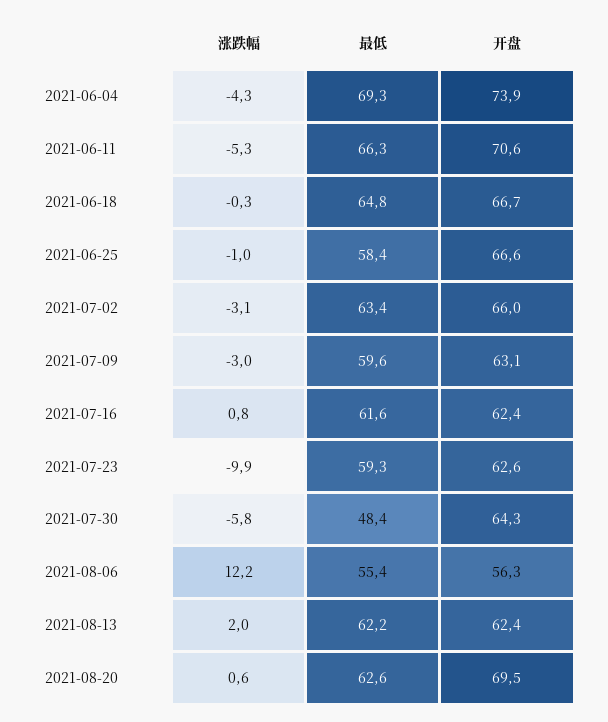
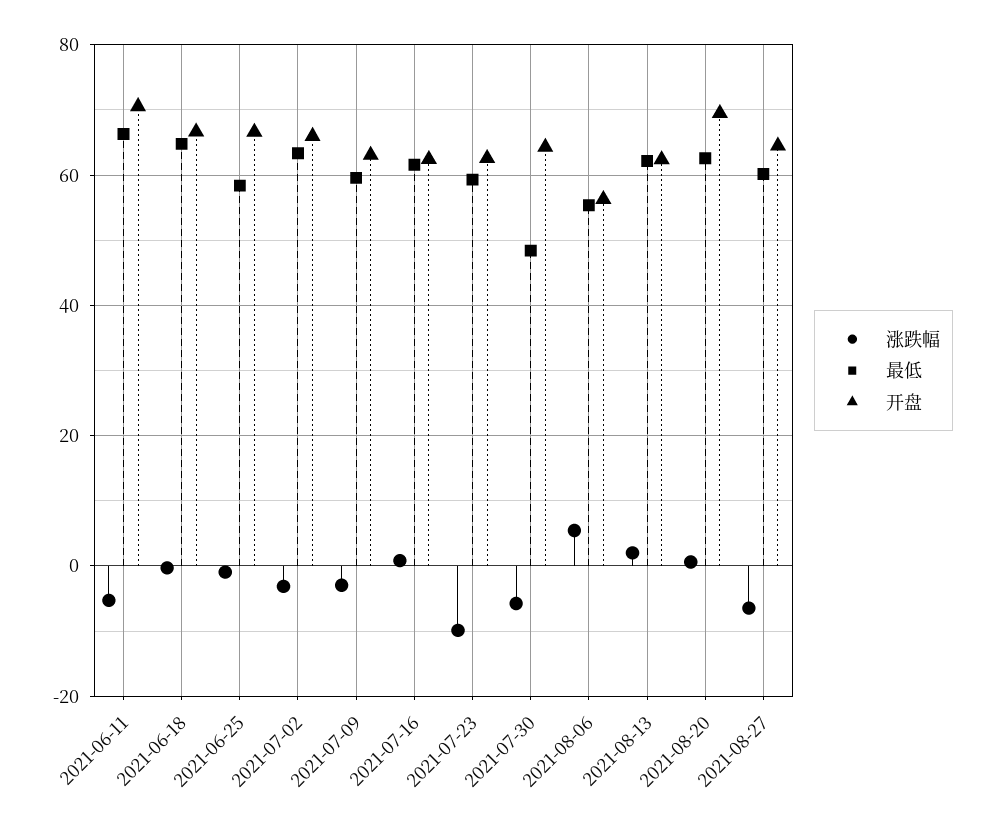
涨跌幅, 2021-06-04: -4.3 -> none
最低, 2021-06-04: 69.3 -> none
开盘, 2021-06-04: 73.9 -> none
涨跌幅, 2021-08-06: 12.2 -> 6
涨跌幅, 2021-08-27: none -> -6
最低, 2021-08-27: none -> 60
开盘, 2021-08-27: none -> 64

